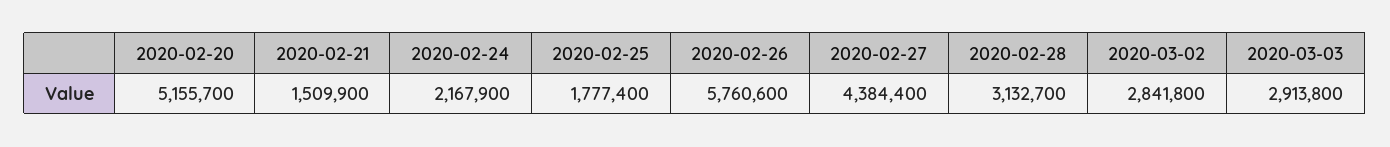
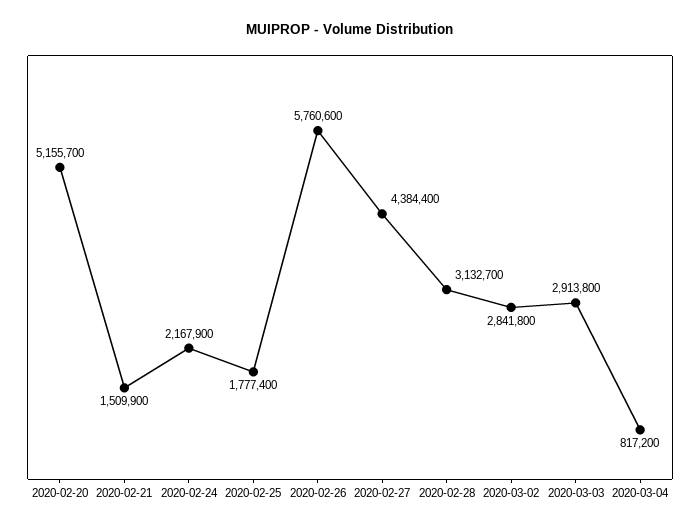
2020-03-04: none -> 817200

